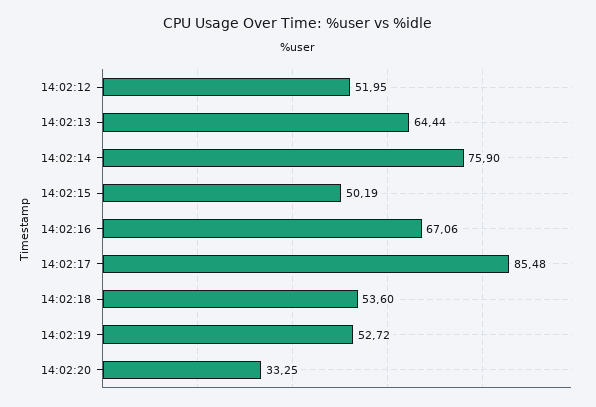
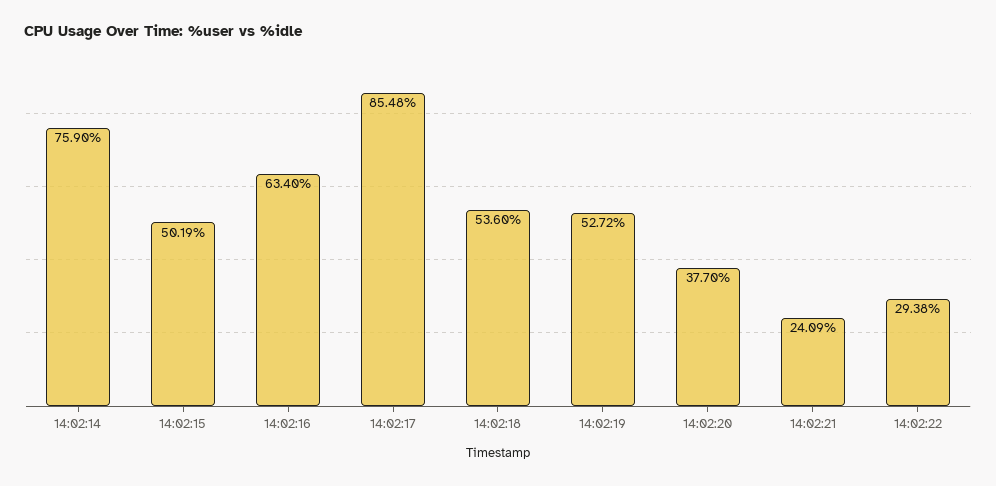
14:02:12: 51.95 -> none
14:02:13: 64.44 -> none
14:02:16: 67.06 -> 63.4
14:02:20: 33.25 -> 37.7
14:02:21: none -> 24.09
14:02:22: none -> 29.38

